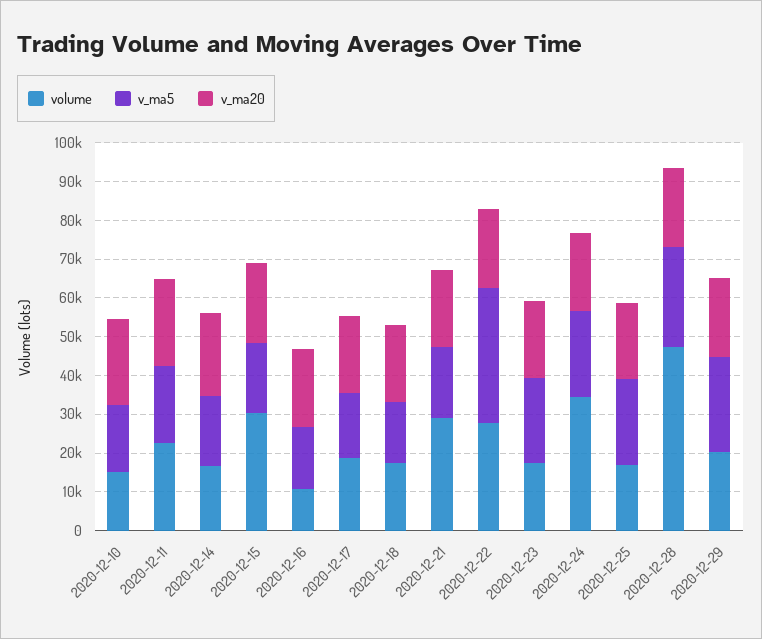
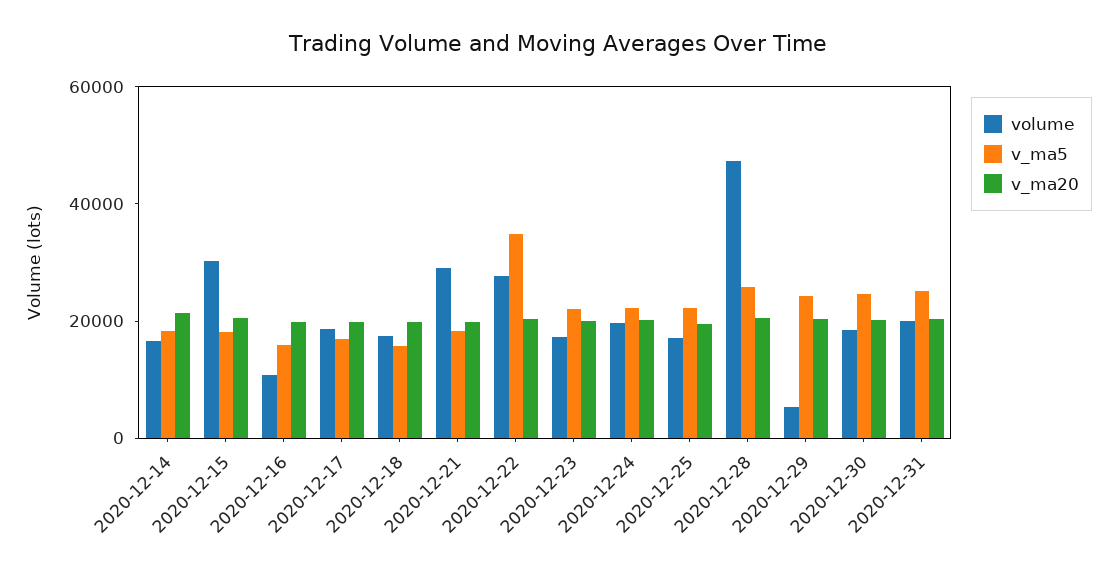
volume, 2020-12-10: 15000 -> none
v_ma5, 2020-12-10: 17500 -> none
v_ma20, 2020-12-10: 22500 -> none
volume, 2020-12-11: 22500 -> none
v_ma5, 2020-12-11: 20000 -> none
v_ma20, 2020-12-11: 22500 -> none
volume, 2020-12-24: 35000 -> 20000
volume, 2020-12-29: 20000 -> 5000
volume, 2020-12-30: none -> 20000
v_ma5, 2020-12-30: none -> 25000
v_ma20, 2020-12-30: none -> 20000
volume, 2020-12-31: none -> 20000
v_ma5, 2020-12-31: none -> 25000
v_ma20, 2020-12-31: none -> 20000

